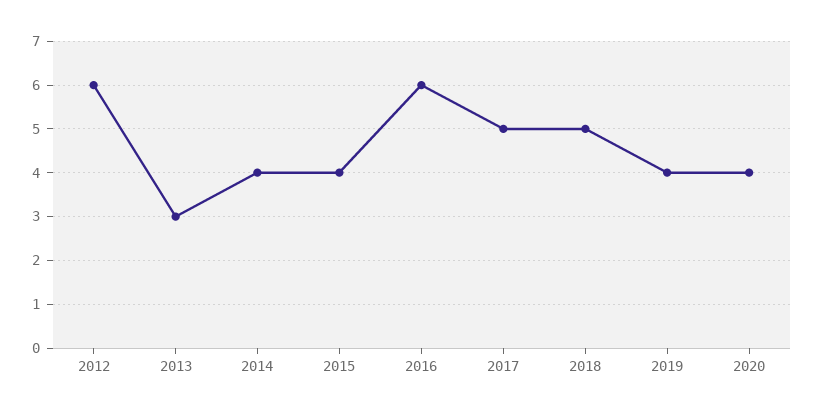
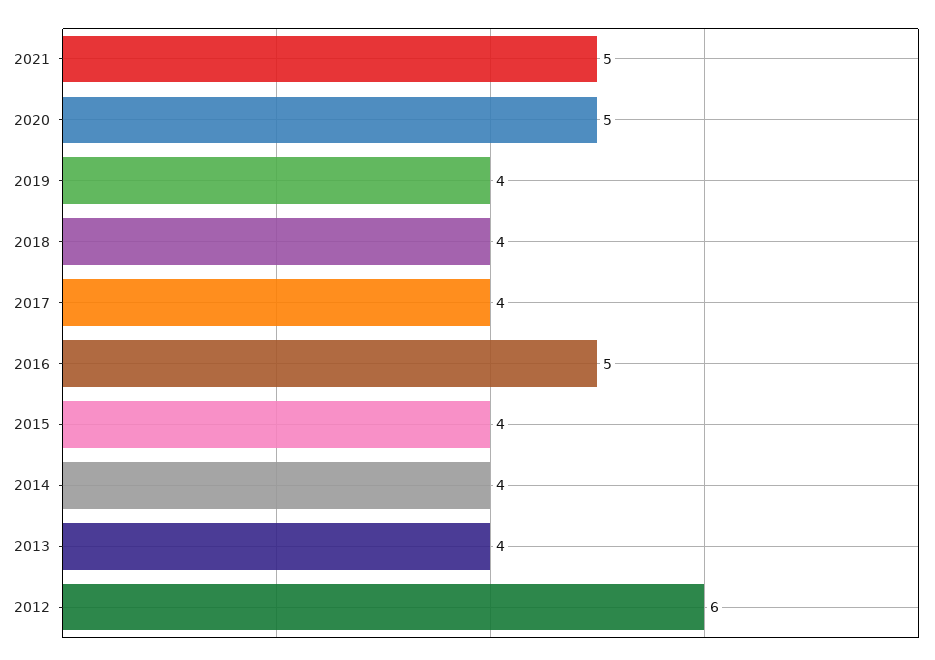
2013: 3 -> 4
2016: 6 -> 5
2017: 5 -> 4
2018: 5 -> 4
2020: 4 -> 5
2021: none -> 5

